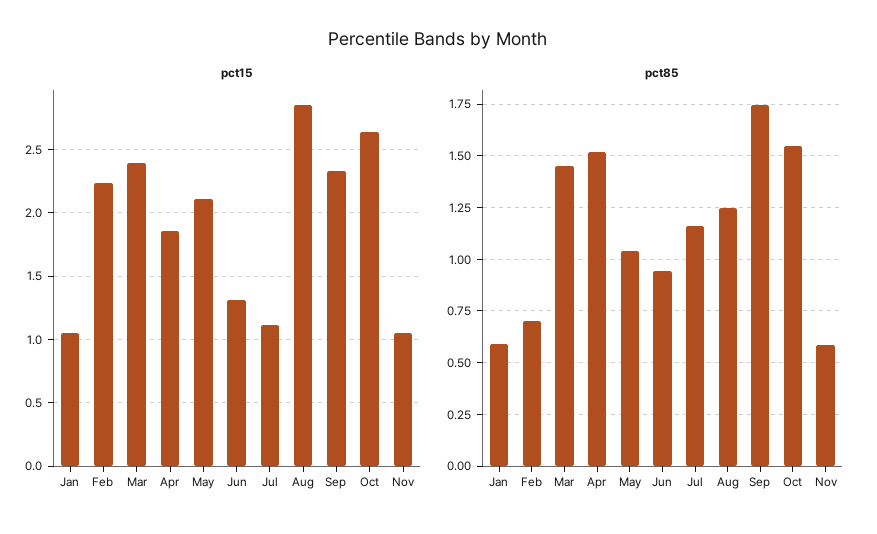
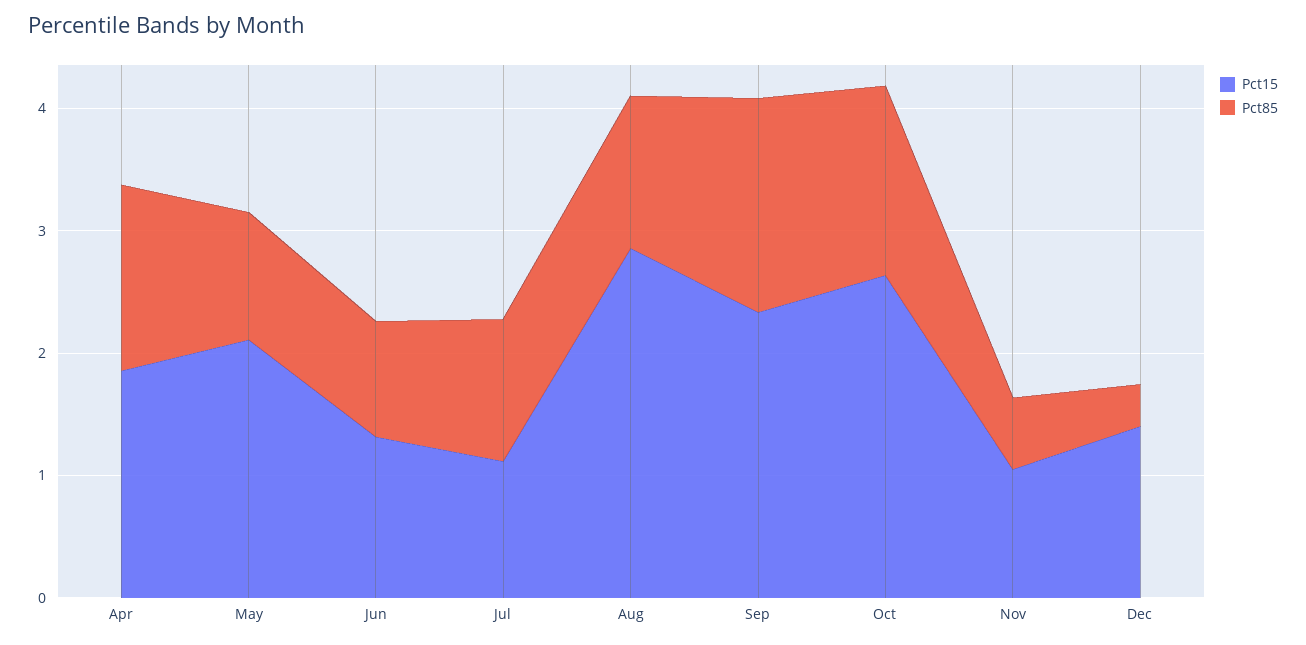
pct15, Jan: 1.05 -> none
pct15, Feb: 2.25 -> none
pct15, Mar: 2.4 -> none
pct85, Jan: 0.6 -> none
pct85, Feb: 0.7 -> none
pct85, Mar: 1.45 -> none
pct15, Dec: none -> 1.4
pct85, Dec: none -> 0.4

